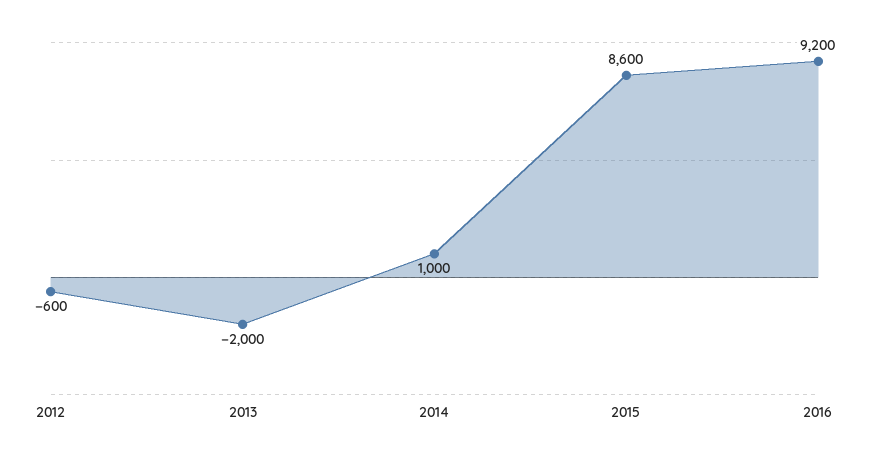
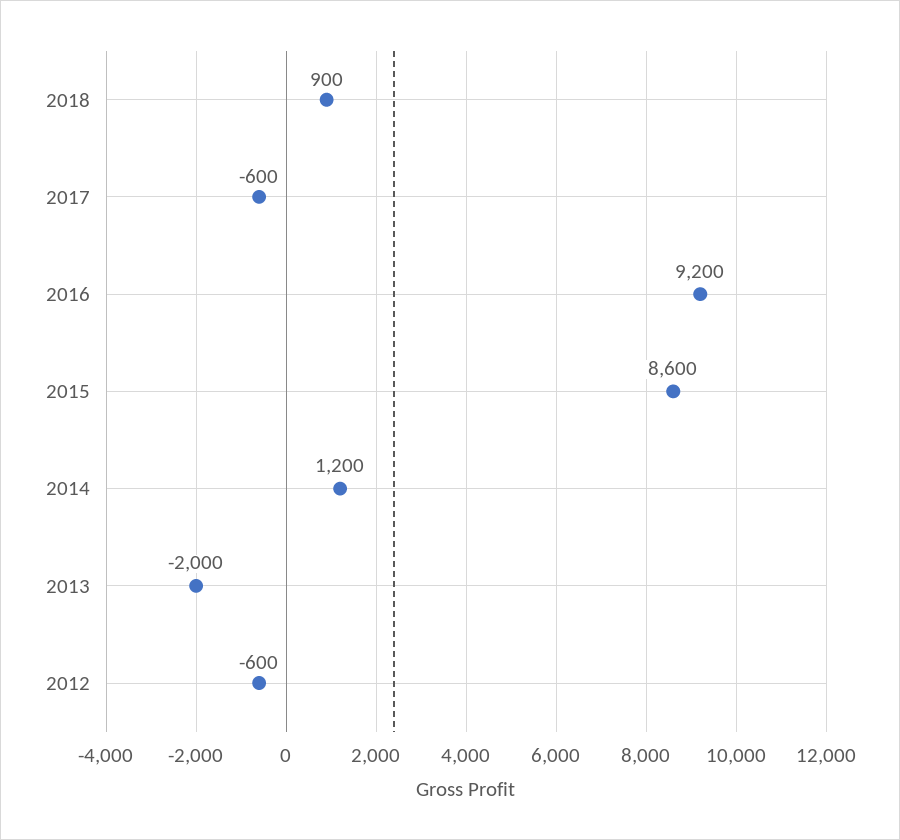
2014: 1000 -> 1200
2018: none -> 900
2017: none -> -600

